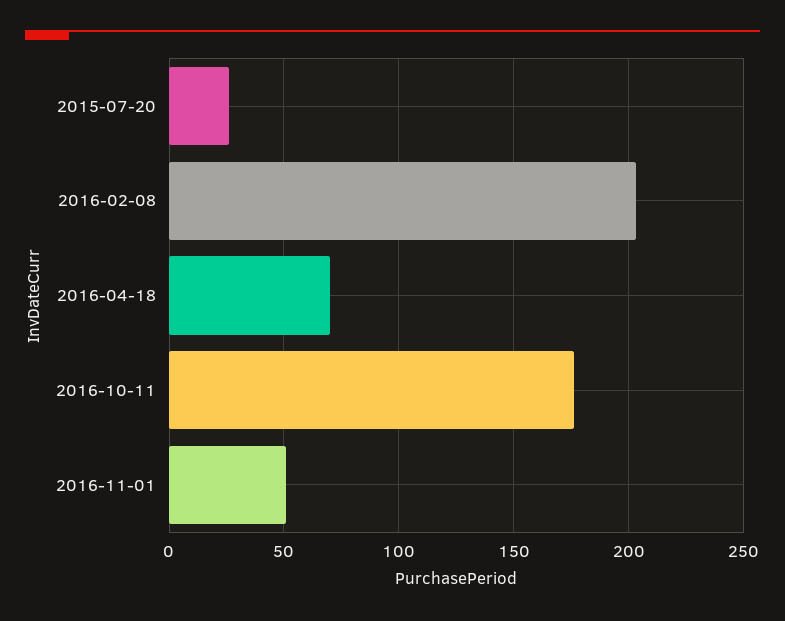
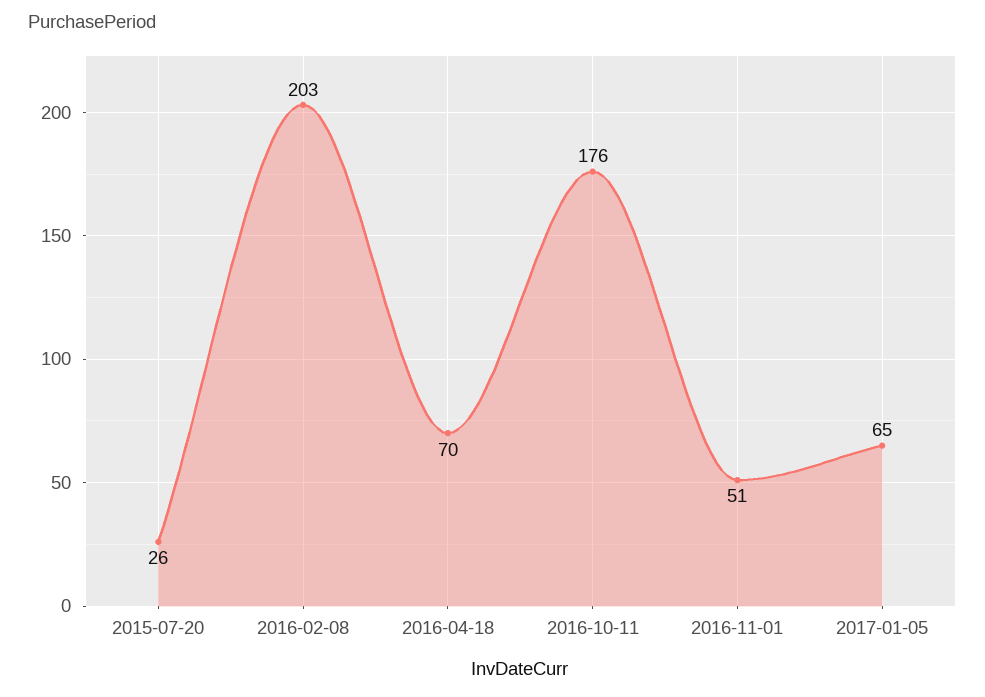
2017-01-05: none -> 65

